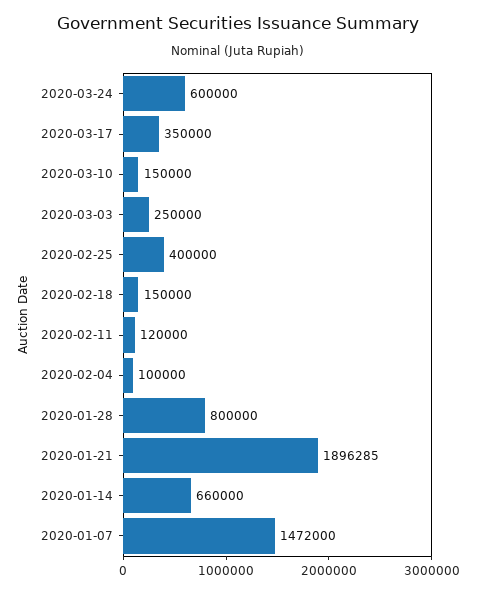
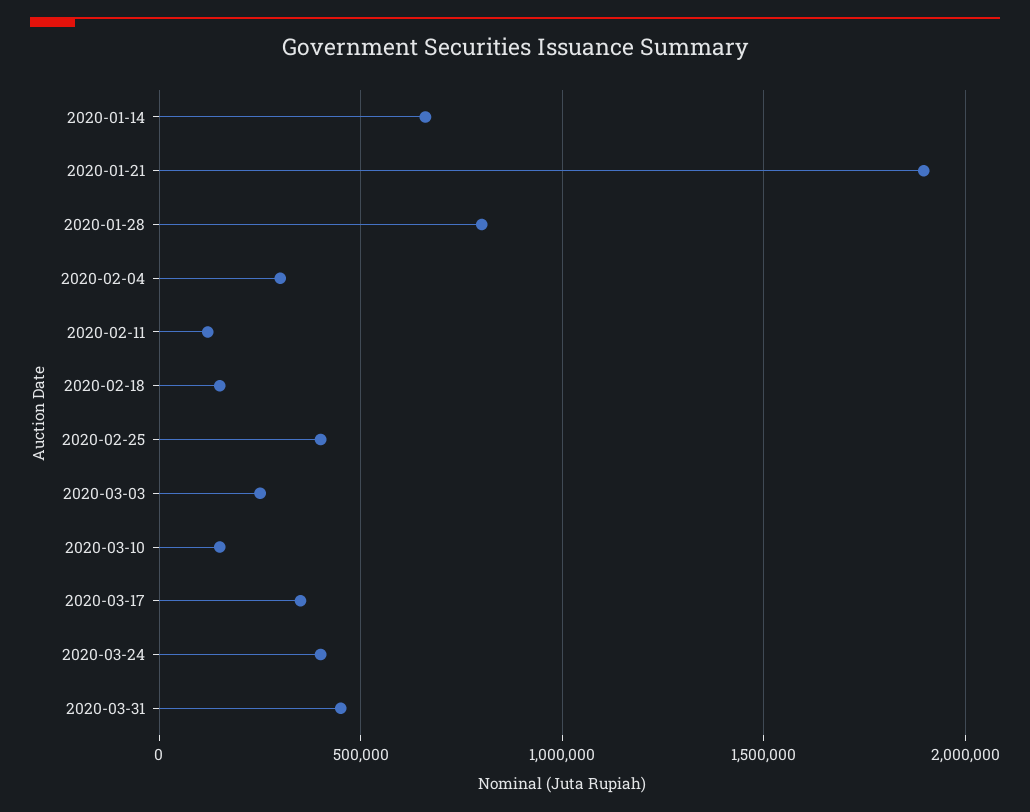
2020-03-24: 600000 -> 400000
2020-02-04: 100000 -> 300000
2020-01-07: 1472000 -> none
2020-03-31: none -> 450000

